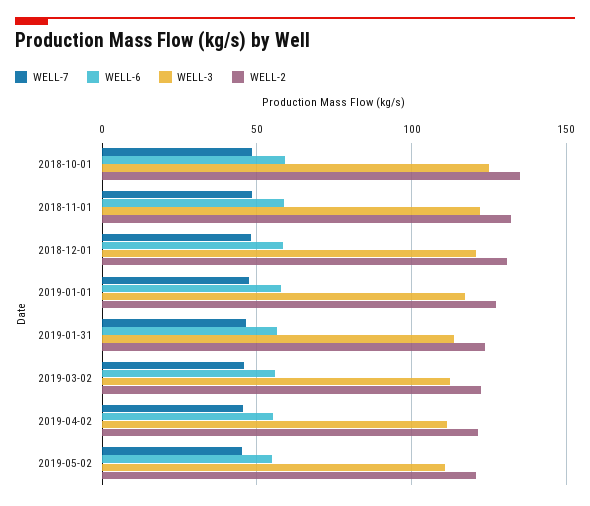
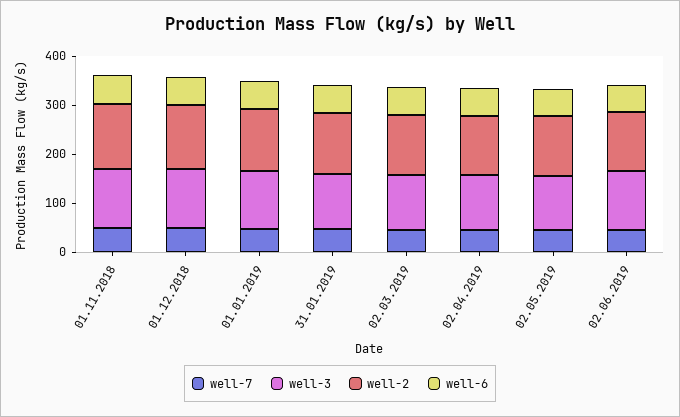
WELL-7, 2018-10-01: 50 -> none
WELL-6, 2018-10-01: 60 -> none
WELL-3, 2018-10-01: 125 -> none
WELL-2, 2018-10-01: 135 -> none
WELL-7, 02.06.2019: none -> 40
WELL-3, 02.06.2019: none -> 120
WELL-2, 02.06.2019: none -> 120
WELL-6, 02.06.2019: none -> 60

